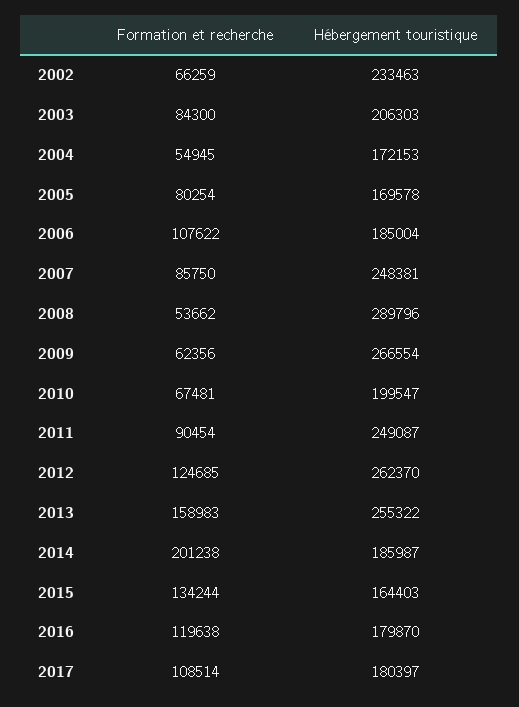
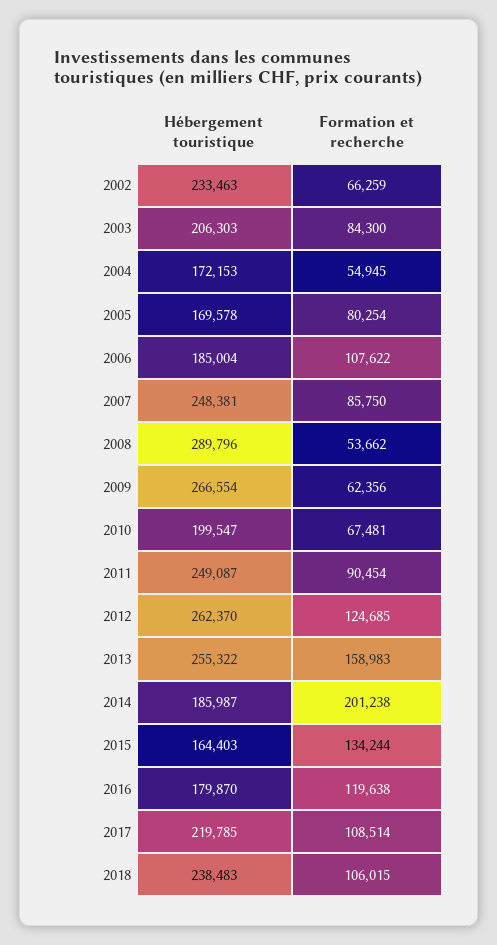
Hébergement touristique, 2017: 180397 -> 219785
Hébergement touristique, 2018: none -> 238483
Formation et recherche, 2018: none -> 106015

